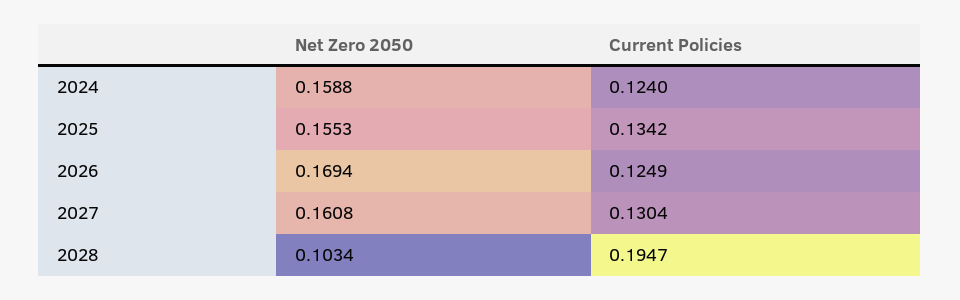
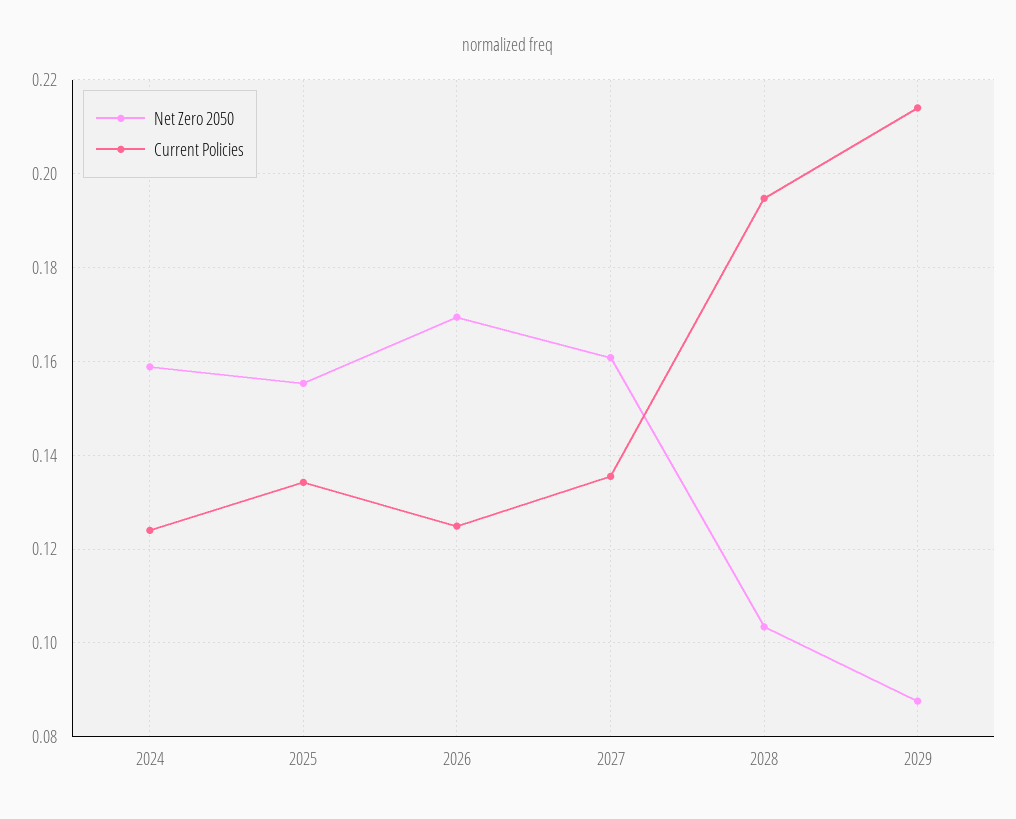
Current Policies, 2027: 0.1304 -> 0.136
Net Zero 2050, 2029: none -> 0.088
Current Policies, 2029: none -> 0.214

